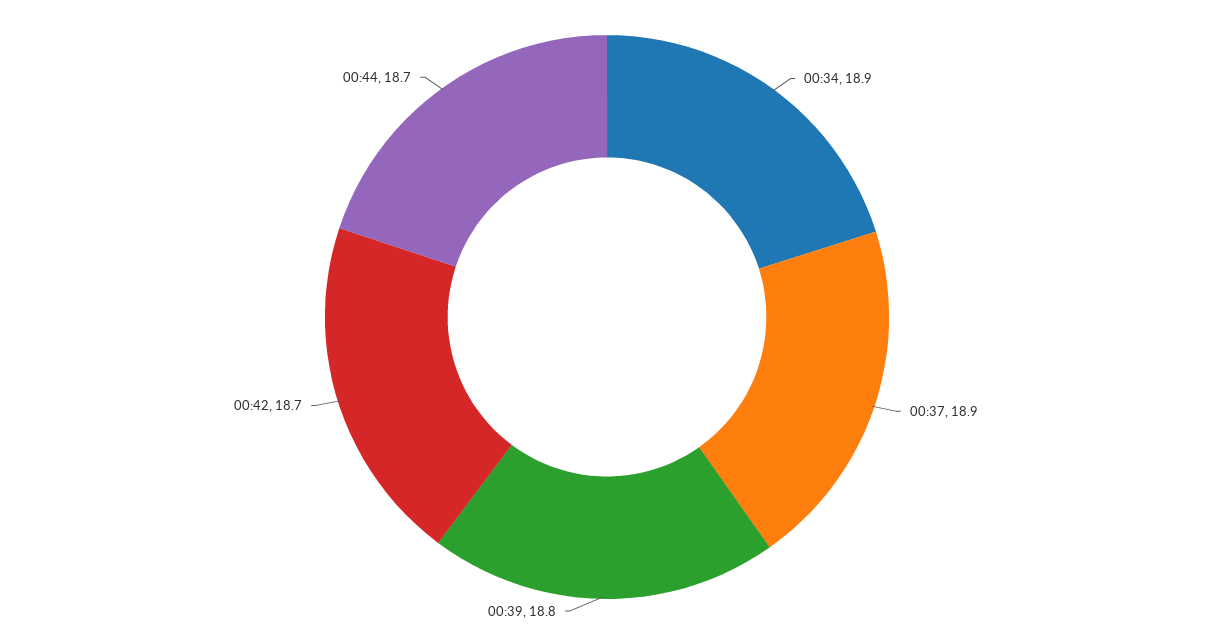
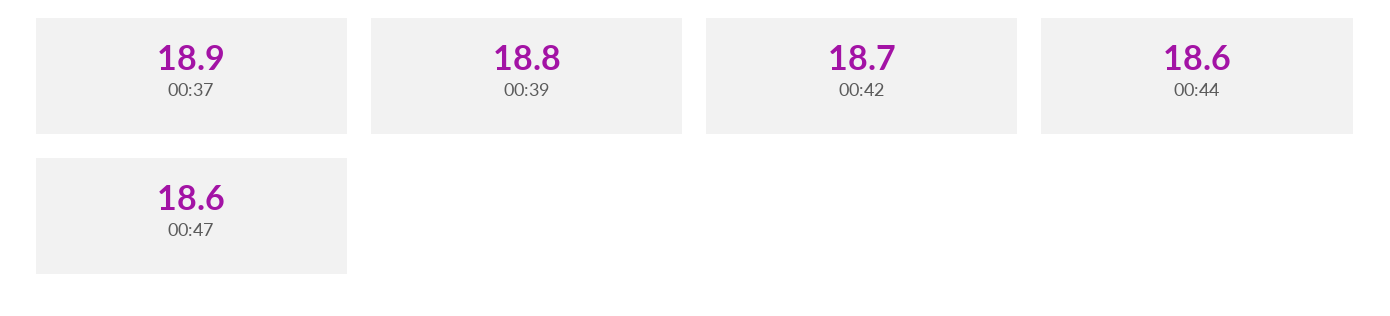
00:34: 18.9 -> none
00:44: 18.7 -> 18.6
00:47: none -> 18.6

